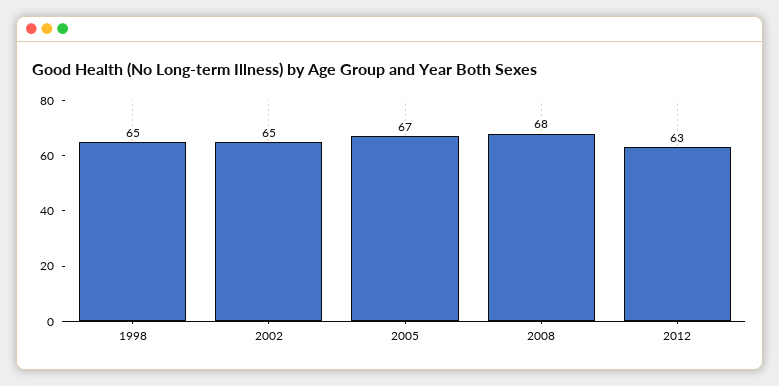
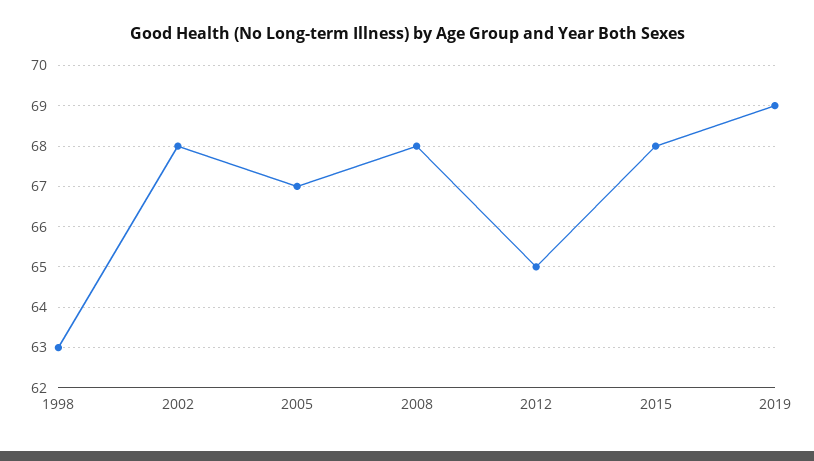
1998: 65 -> 63
2002: 65 -> 68
2012: 63 -> 65
2015: none -> 68
2019: none -> 69

